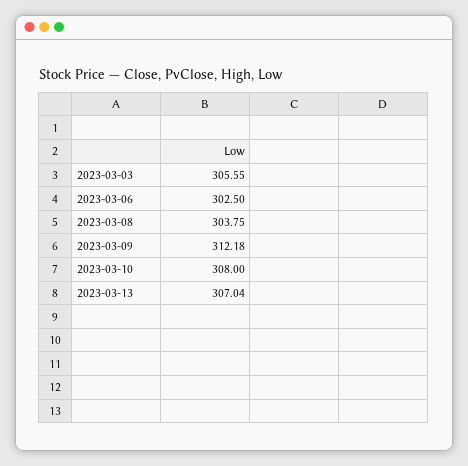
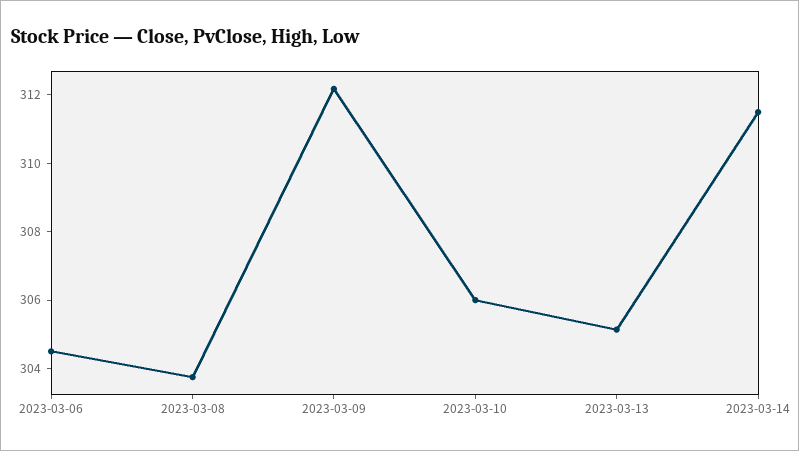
2023-03-03: 305.55 -> none
2023-03-06: 302.5 -> 304.5
2023-03-10: 308 -> 306
2023-03-13: 307.04 -> 305
2023-03-14: none -> 311.5

